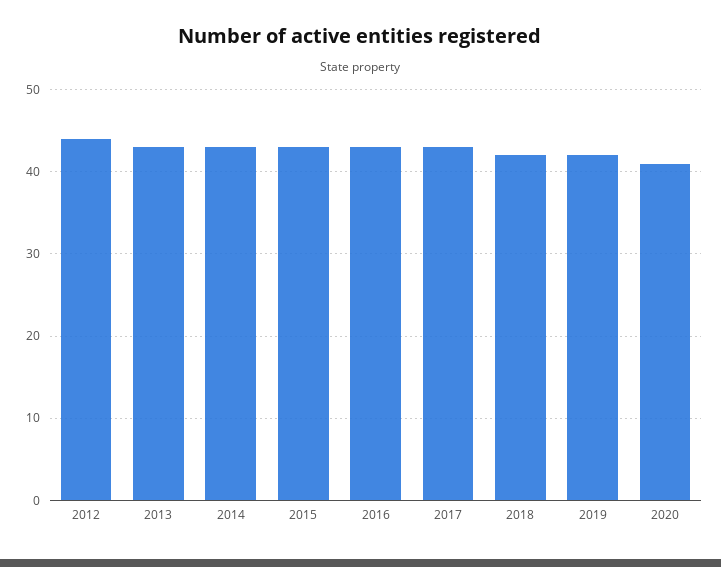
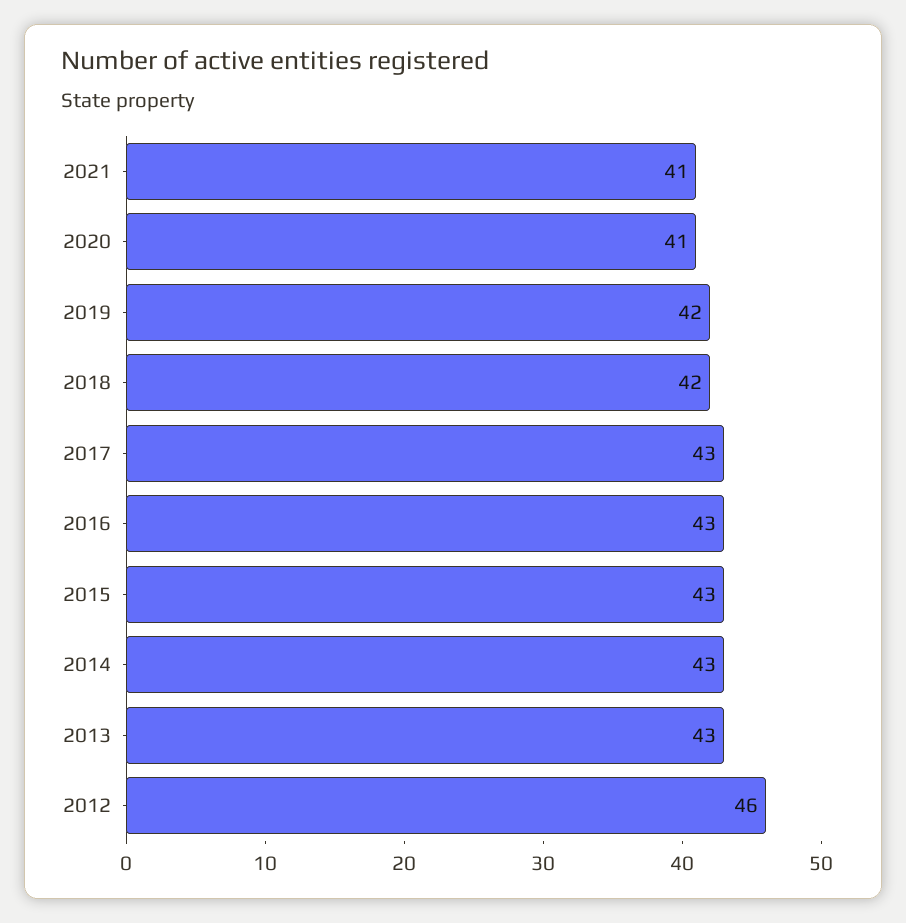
2012: 44 -> 46
2021: none -> 41

